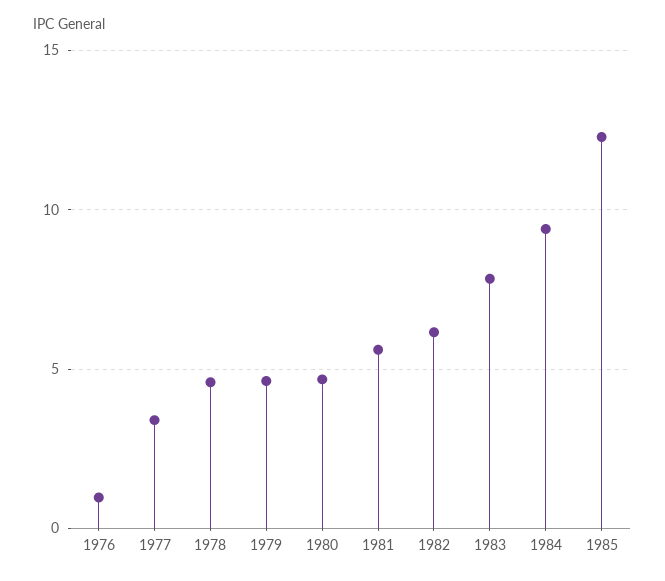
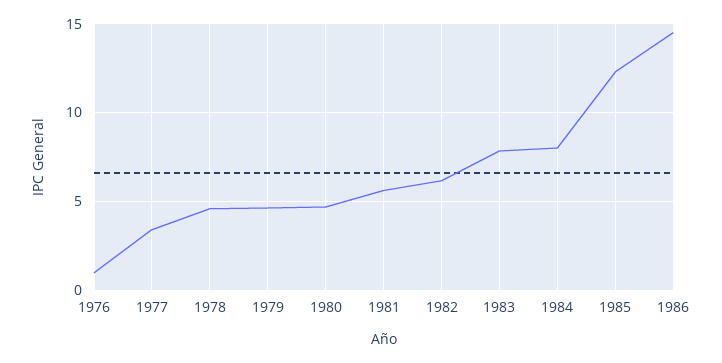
1984: 9.5 -> 8
1986: none -> 14.5

